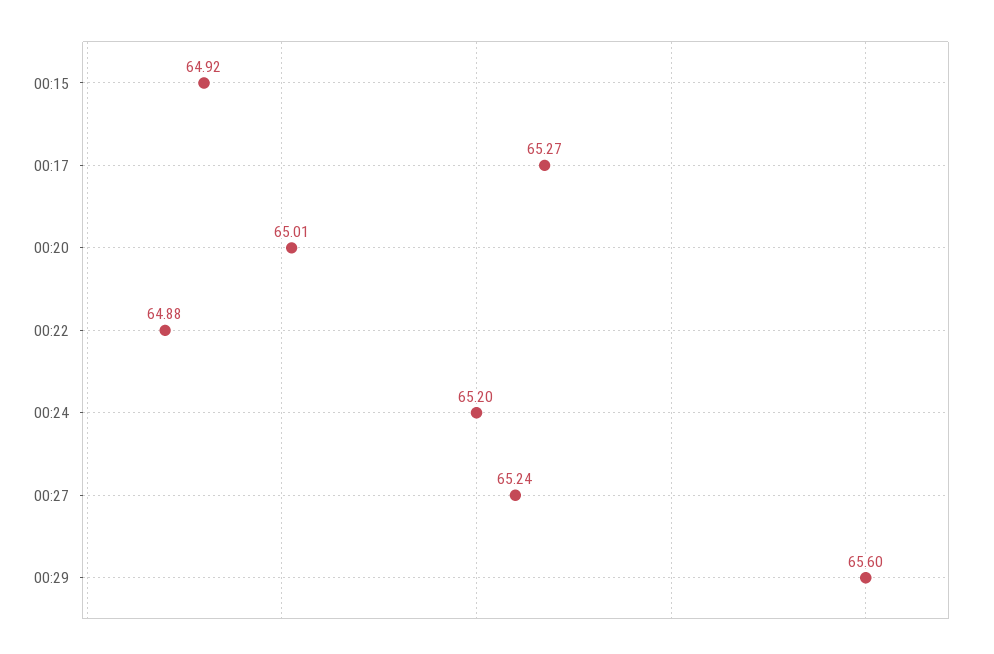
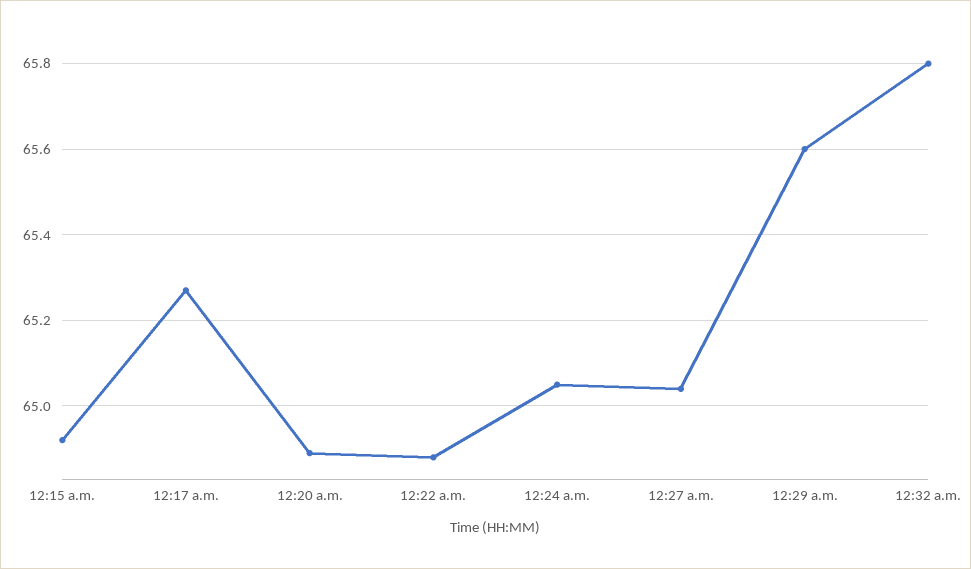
00:20: 65.01 -> 64.9
00:24: 65.2 -> 65.05
00:27: 65.24 -> 65.05
12:32 a.m.: none -> 65.8

